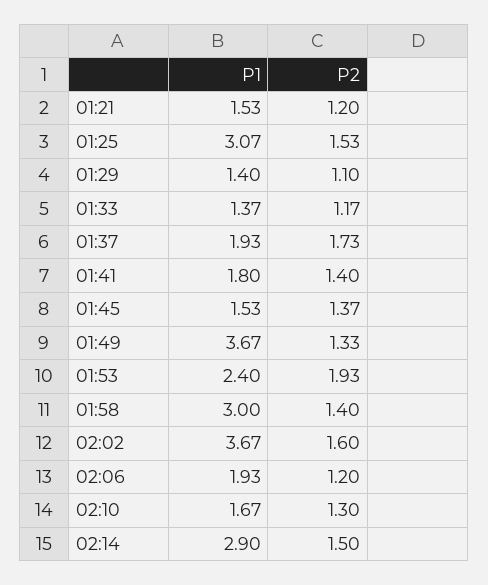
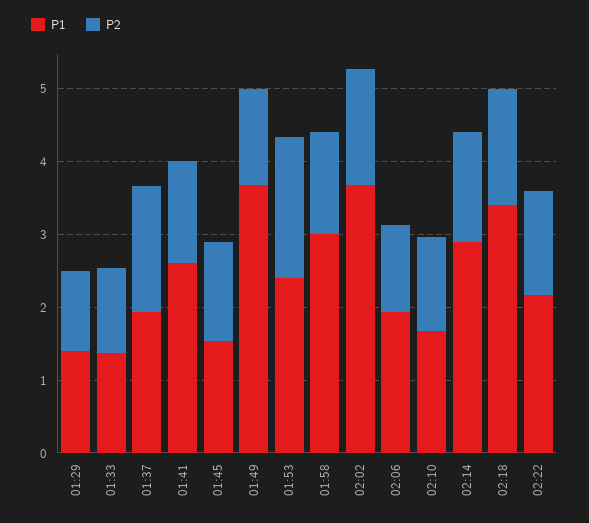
P1, 01:21: 1.53 -> none
P2, 01:21: 1.2 -> none
P1, 01:25: 3.07 -> none
P2, 01:25: 1.53 -> none
P1, 01:41: 1.8 -> 2.6
P1, 02:18: none -> 3.4
P2, 02:18: none -> 1.6
P1, 02:22: none -> 2.2
P2, 02:22: none -> 1.4

